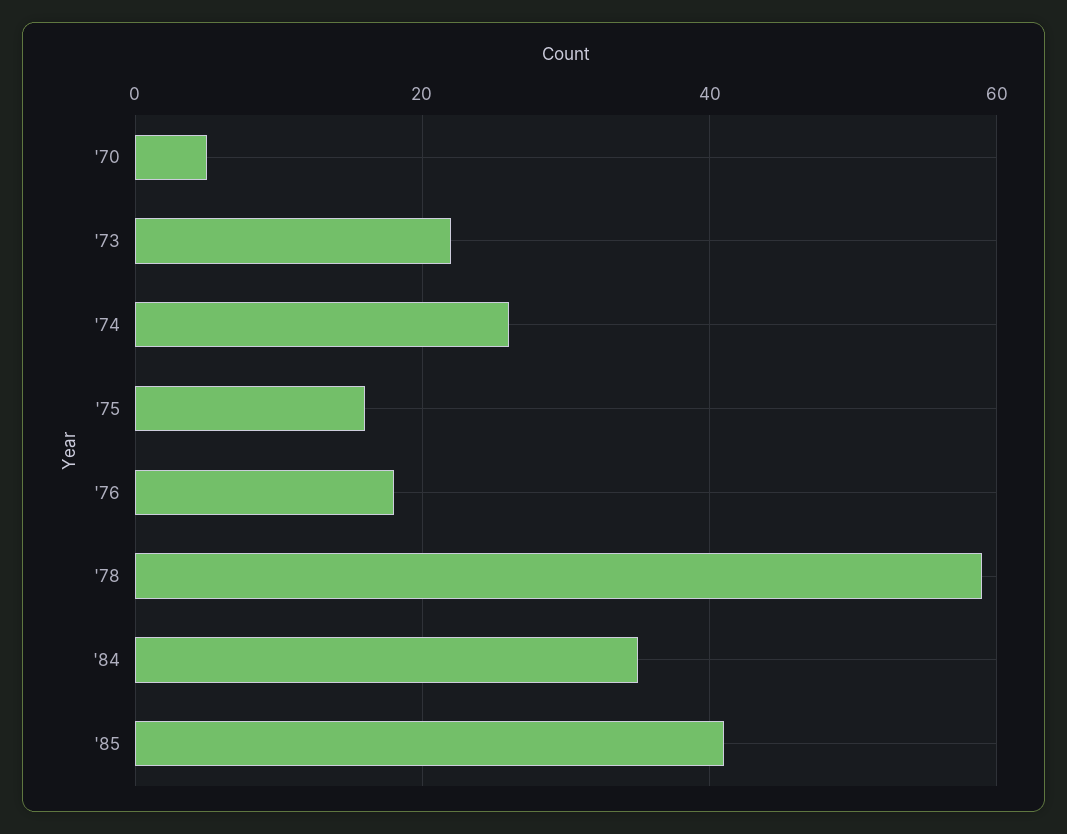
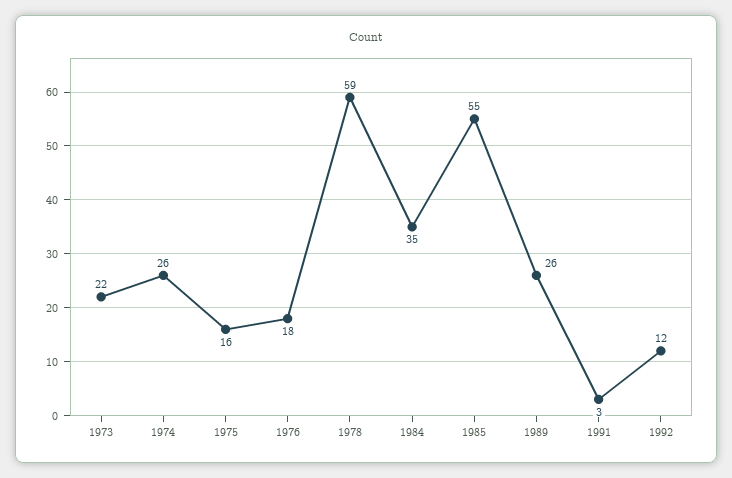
'70: 5 -> none
'85: 40 -> 55
1989: none -> 26
1991: none -> 3
1992: none -> 12

